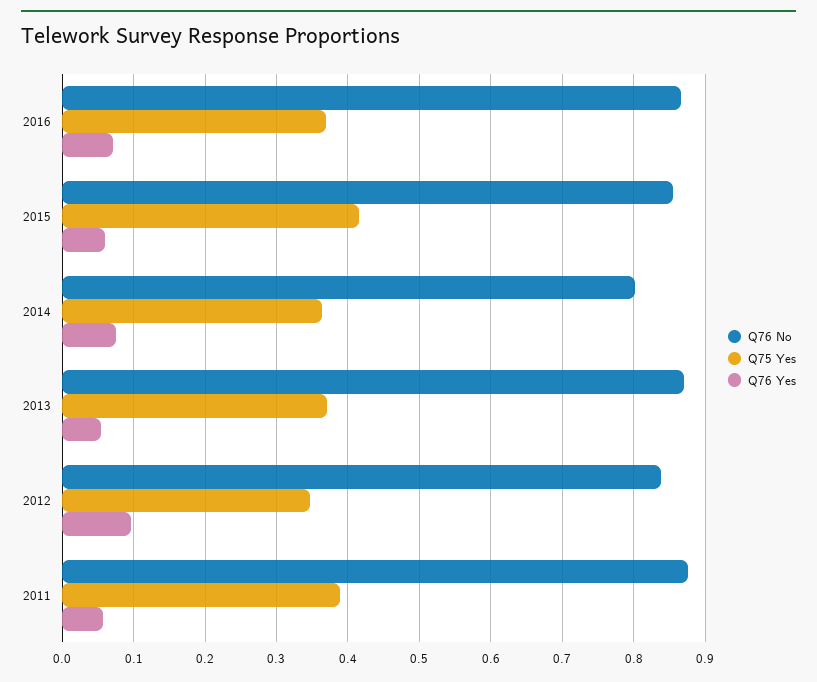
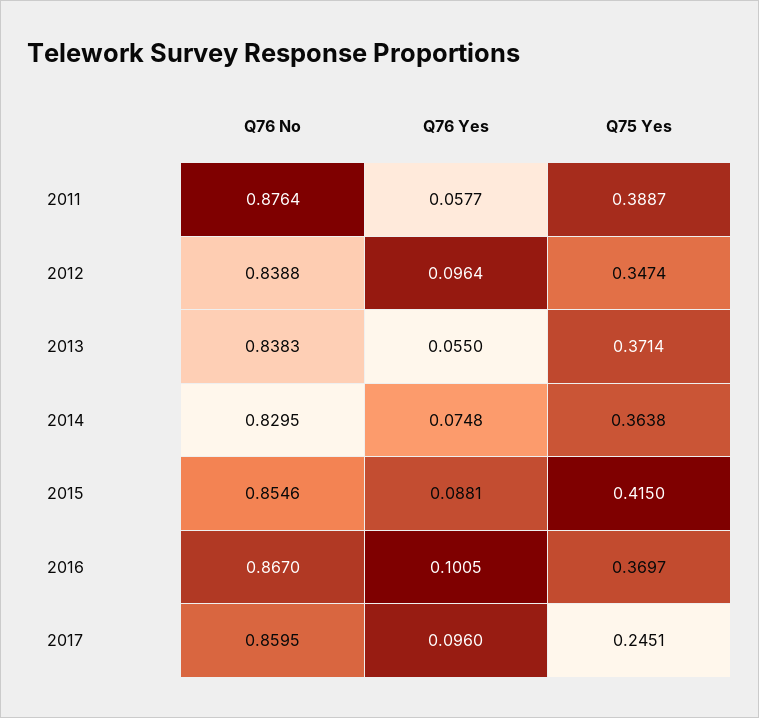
Q76 Yes, 2016: 0.07 -> 0.1005
Q76 Yes, 2015: 0.06 -> 0.0881
Q76 No, 2014: 0.8 -> 0.8295
Q76 No, 2013: 0.87 -> 0.8383
Q76 No, 2017: none -> 0.8595
Q76 Yes, 2017: none -> 0.096
Q75 Yes, 2017: none -> 0.2451

